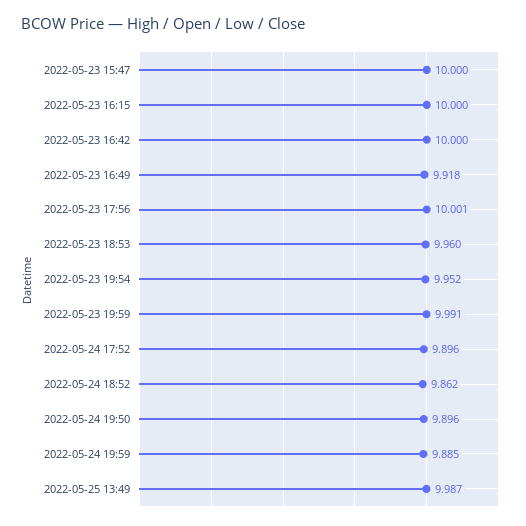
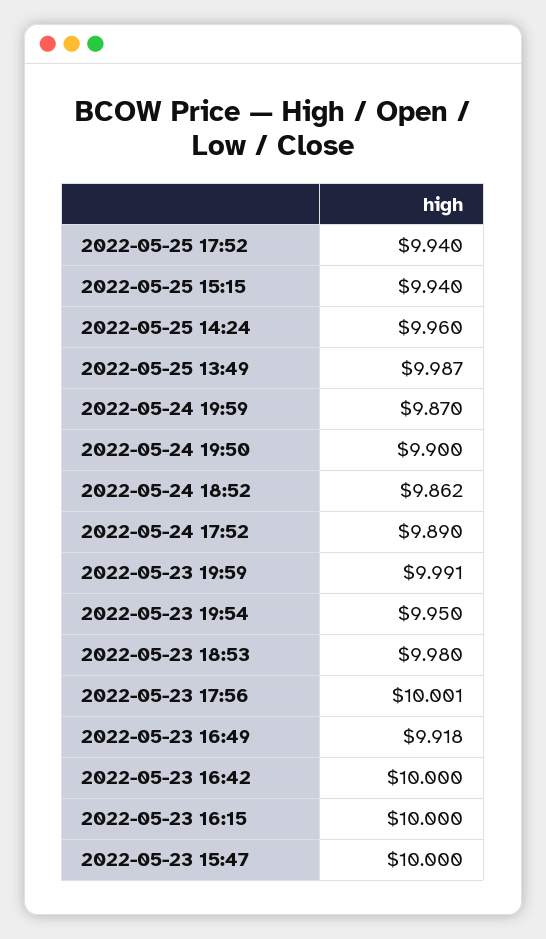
2022-05-23 18:53: 9.96 -> 9.98
2022-05-23 19:54: 9.952 -> 9.95
2022-05-24 17:52: 9.896 -> 9.89
2022-05-24 19:50: 9.896 -> 9.9
2022-05-24 19:59: 9.885 -> 9.87
2022-05-25 17:52: none -> 9.94
2022-05-25 15:15: none -> 9.94
2022-05-25 14:24: none -> 9.96

